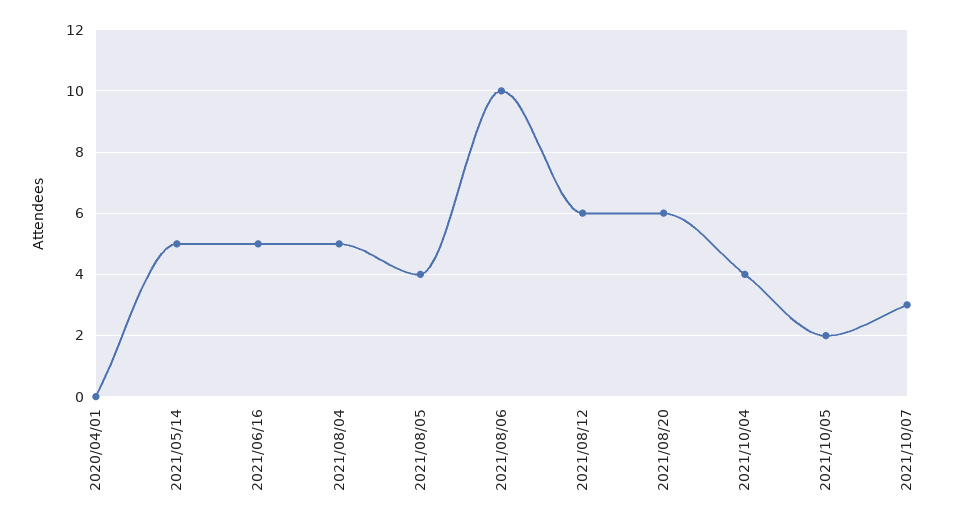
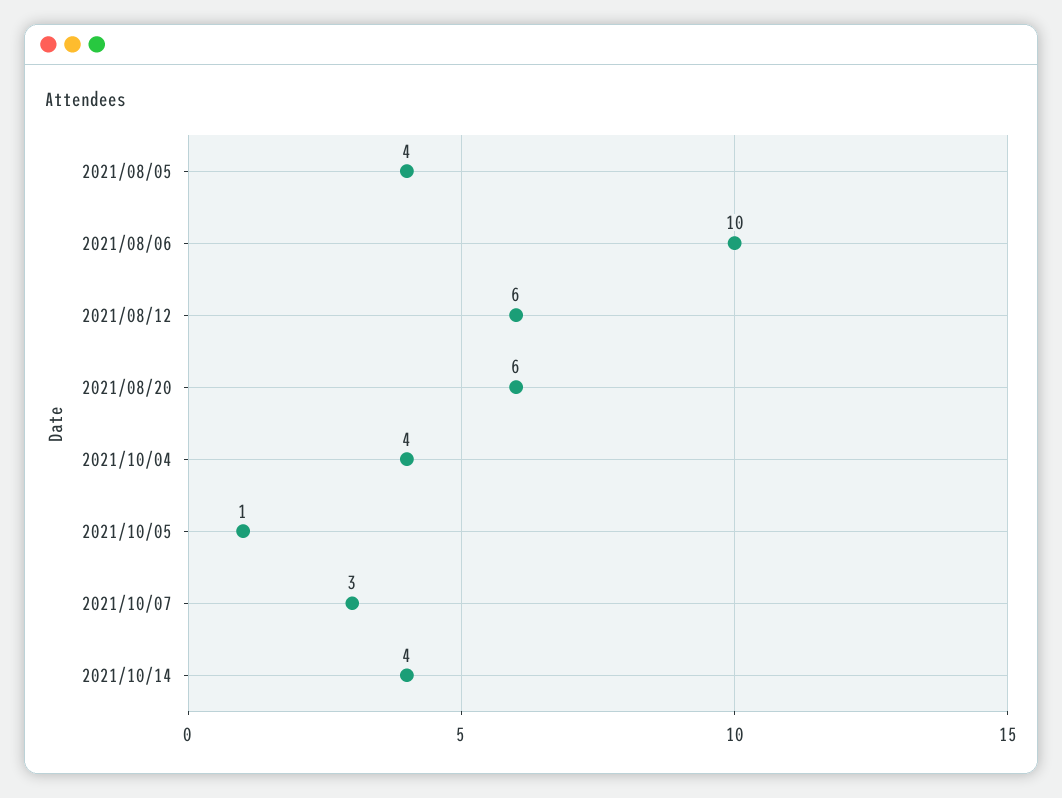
2020/04/01: 0 -> none
2021/05/14: 5 -> none
2021/06/16: 5 -> none
2021/08/04: 5 -> none
2021/10/05: 2 -> 1
2021/10/14: none -> 4

